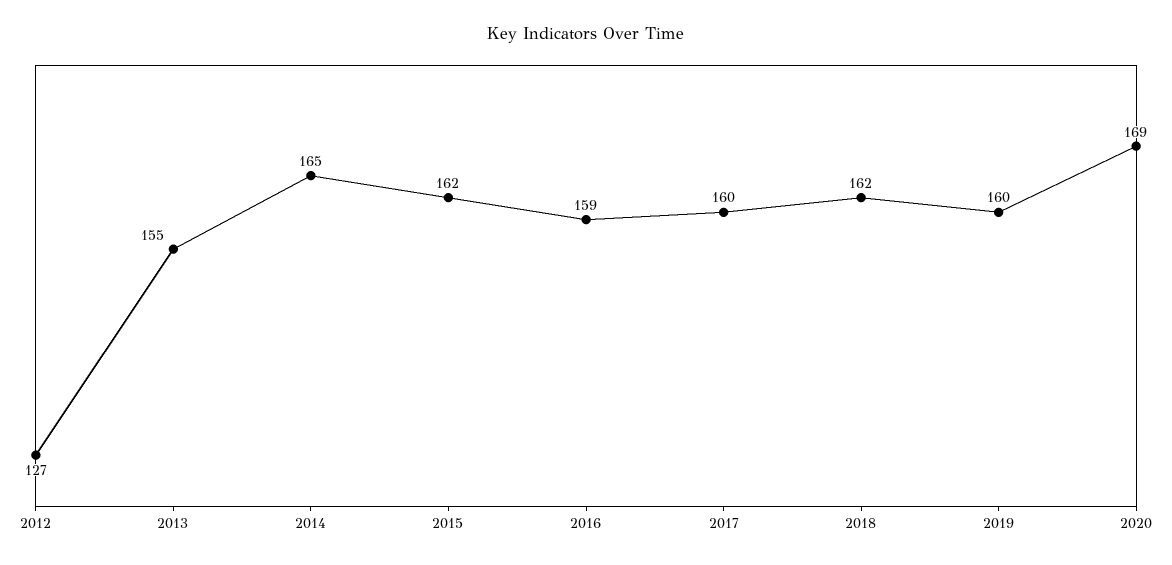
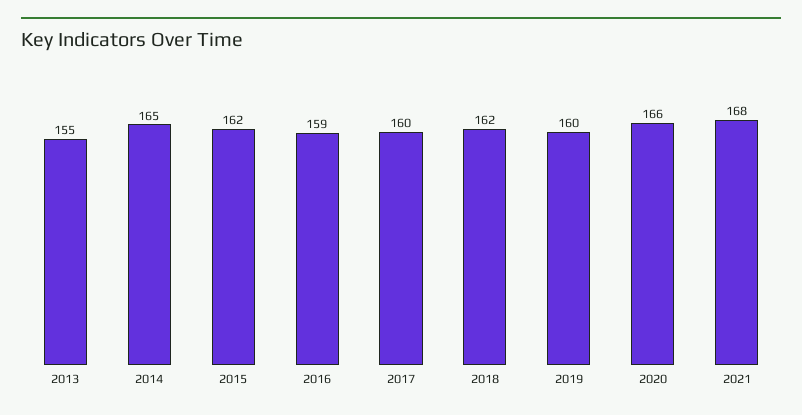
2012: 127 -> none
2020: 169 -> 166
2021: none -> 168

